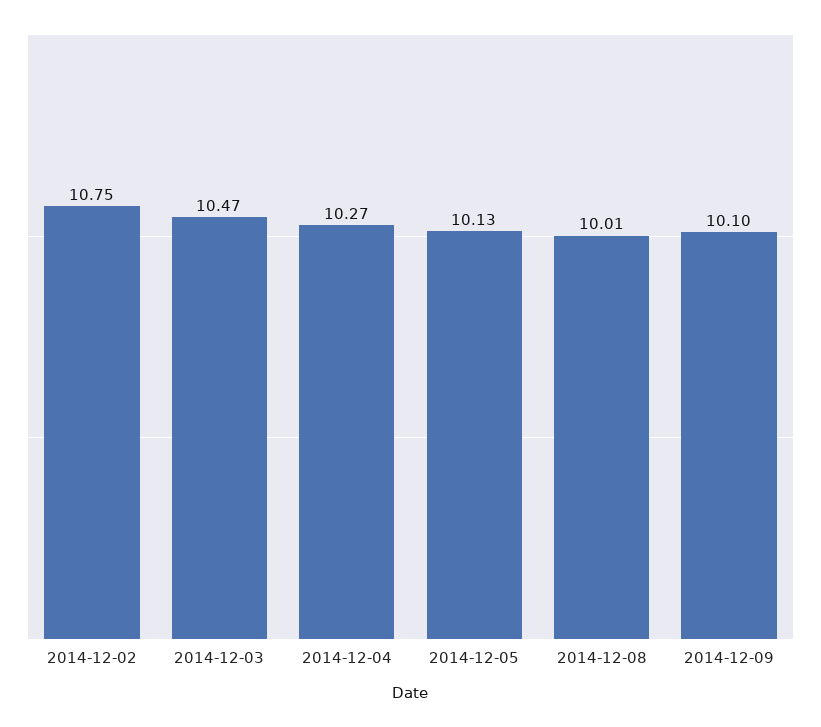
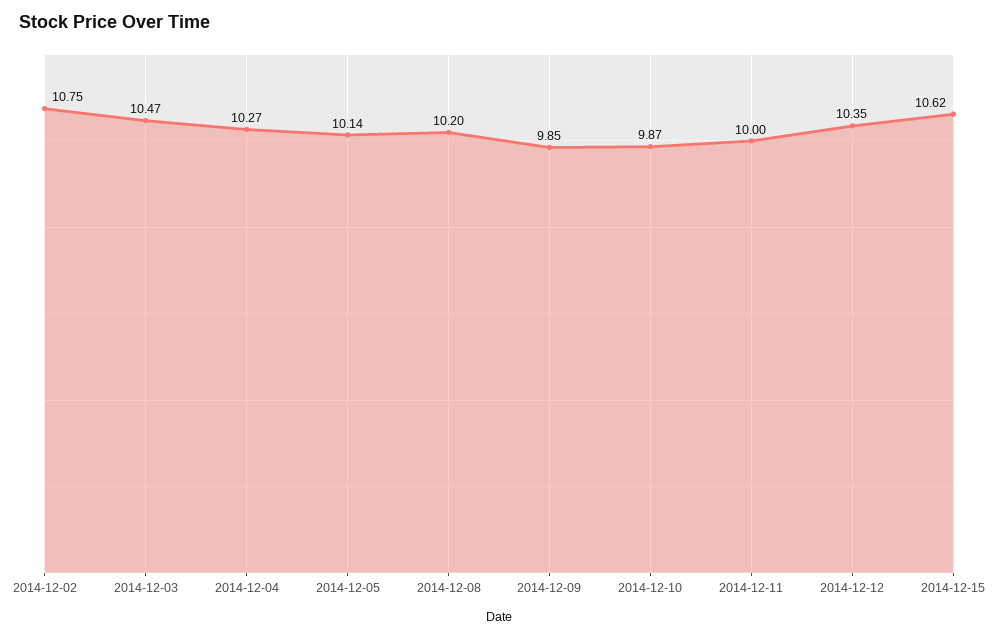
2014-12-05: 10.13 -> 10.14
2014-12-08: 10.01 -> 10.2
2014-12-09: 10.1 -> 9.85
2014-12-10: none -> 9.87
2014-12-11: none -> 10
2014-12-12: none -> 10.35
2014-12-15: none -> 10.62

